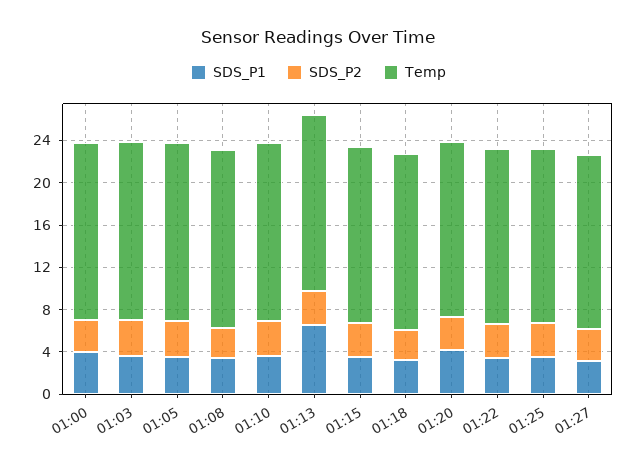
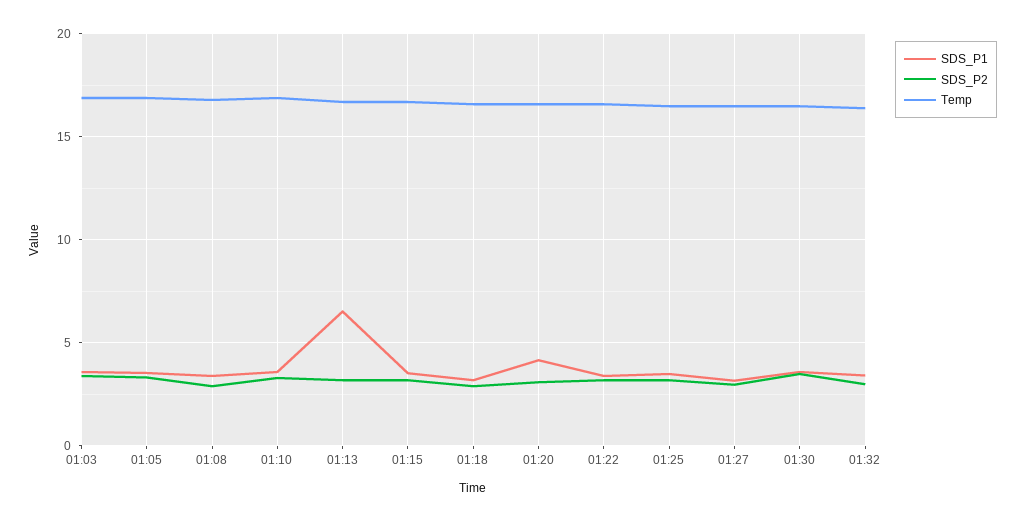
SDS_P1, 01:00: 4 -> none
SDS_P2, 01:00: 3 -> none
Temp, 01:00: 17 -> none
SDS_P1, 01:30: none -> 3.5
SDS_P2, 01:30: none -> 3.5
Temp, 01:30: none -> 16.5
SDS_P1, 01:32: none -> 3.5
SDS_P2, 01:32: none -> 3
Temp, 01:32: none -> 16.5

